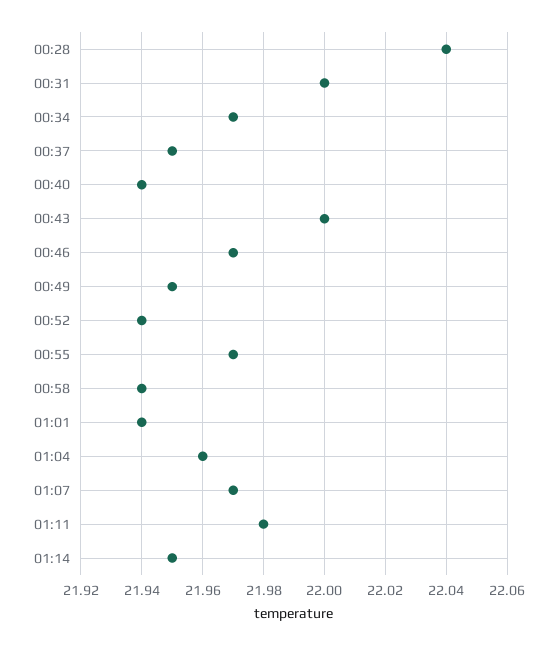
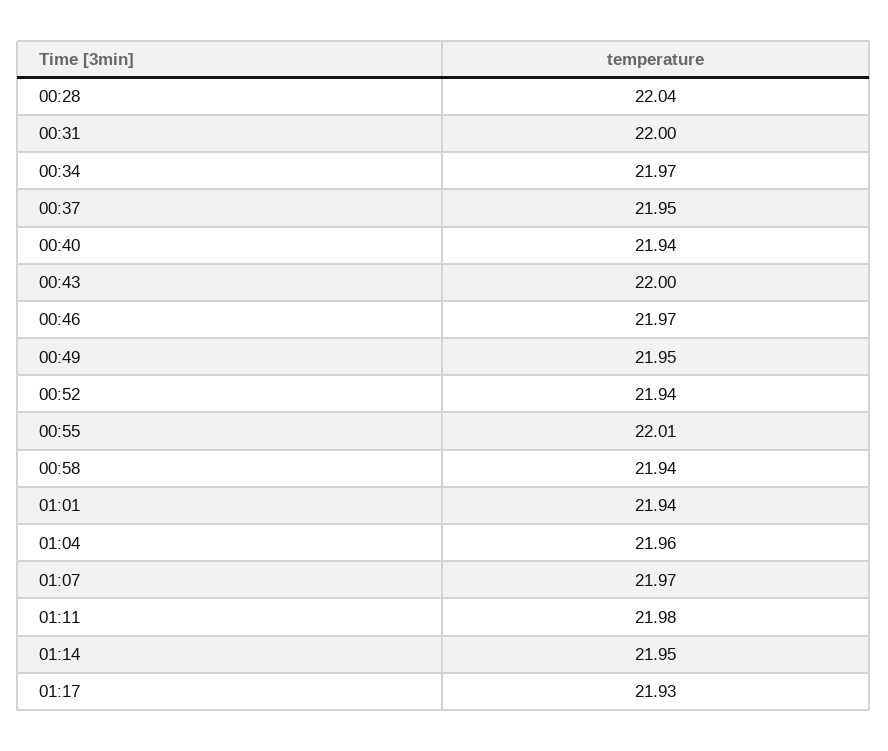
00:55: 21.97 -> 22.01
01:17: none -> 21.93

